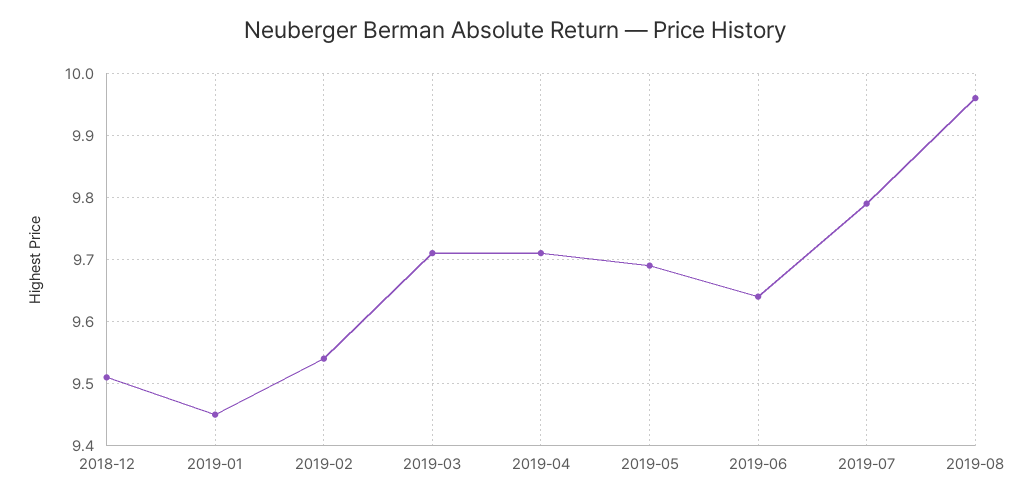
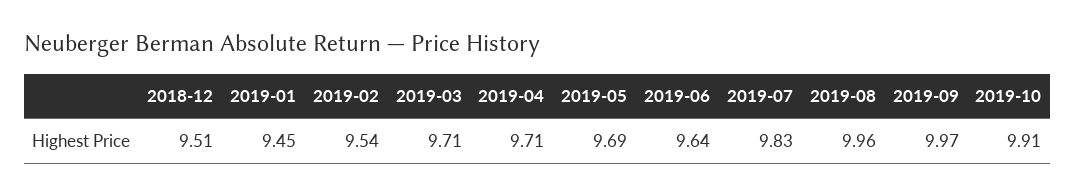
2019-07: 9.79 -> 9.83
2019-09: none -> 9.97
2019-10: none -> 9.91

